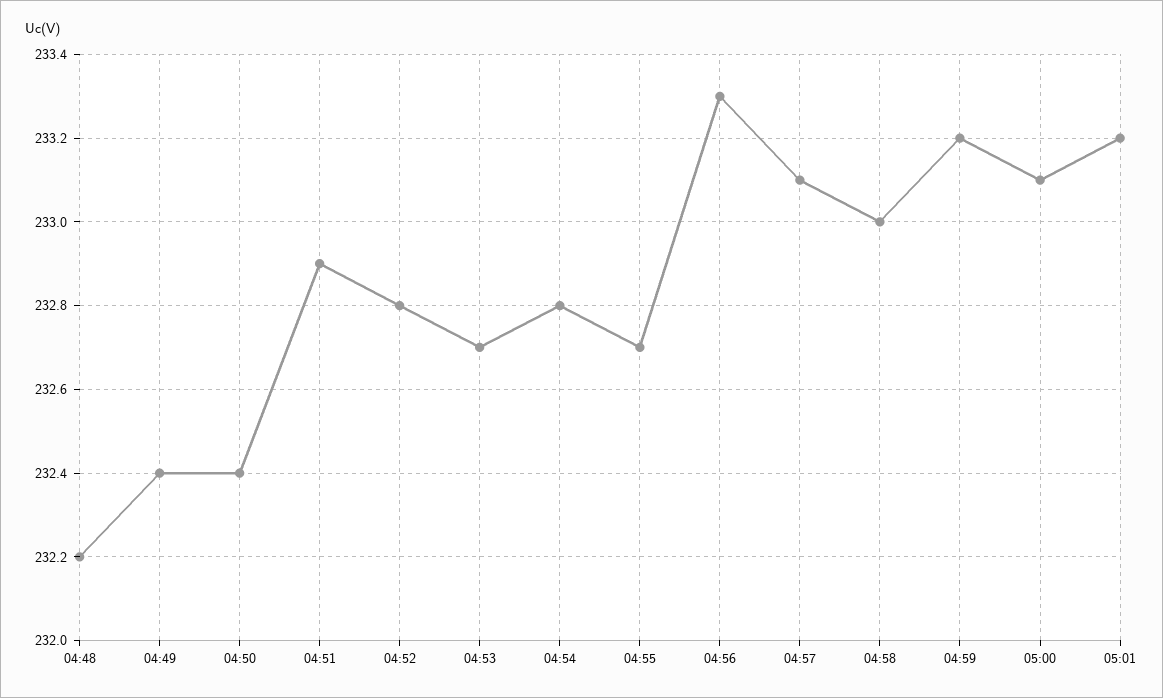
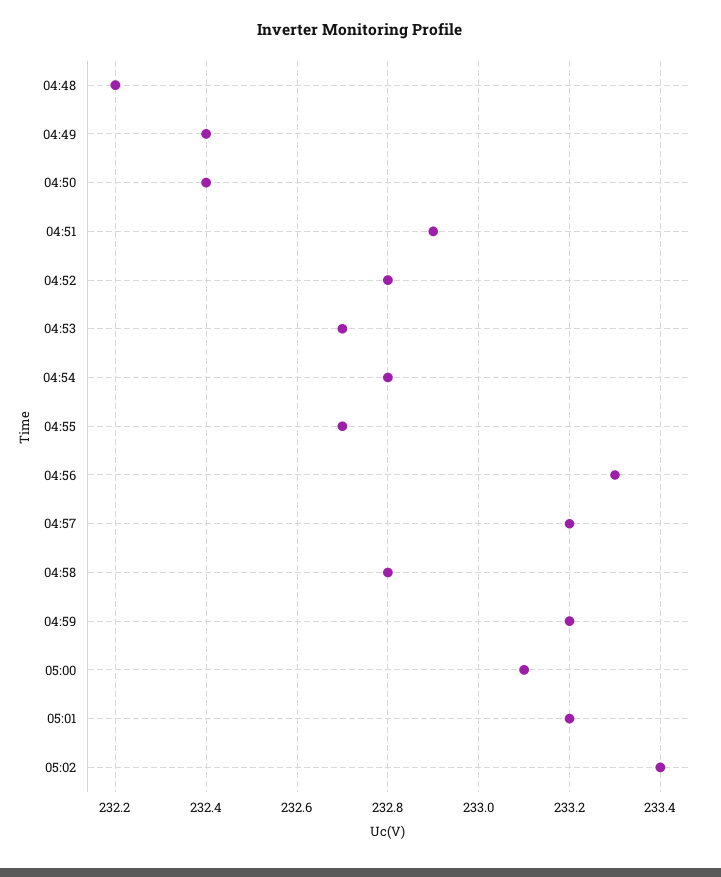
04:57: 233.1 -> 233.2
04:58: 233 -> 232.8
05:02: none -> 233.4

